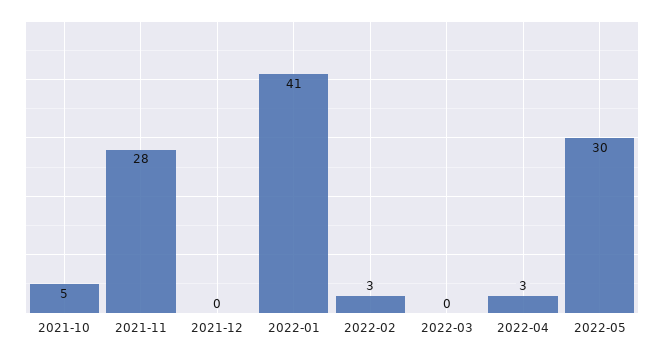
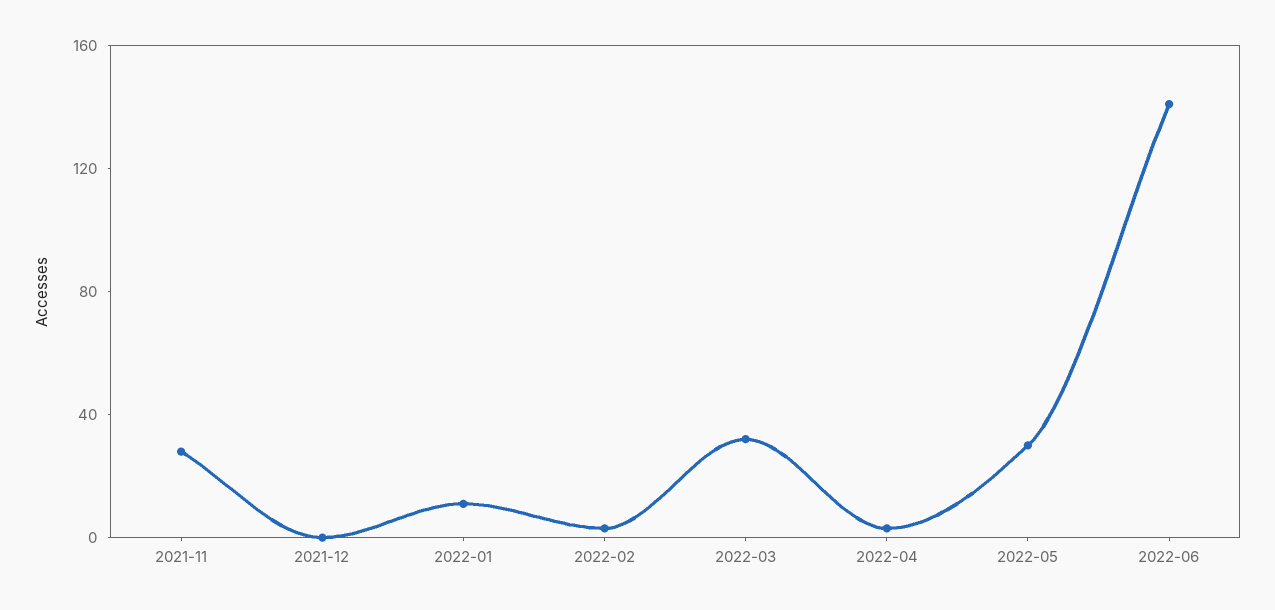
2021-10: 5 -> none
2022-01: 41 -> 10
2022-03: 0 -> 30
2022-06: none -> 140

